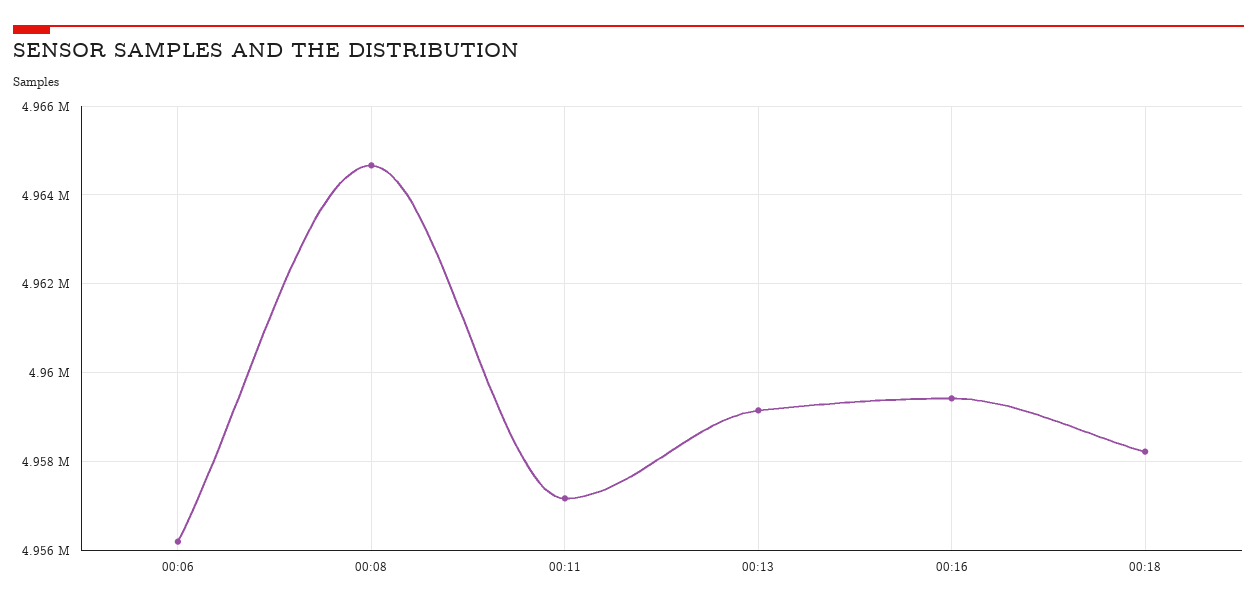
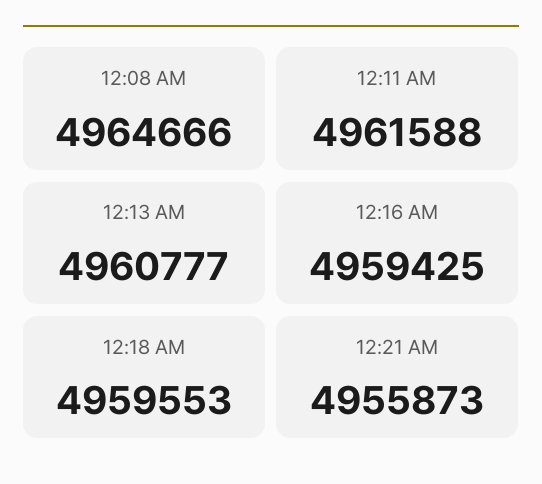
00:06: 4956200 -> none
00:11: 4957200 -> 4961588
00:13: 4959200 -> 4960777
00:18: 4958200 -> 4959553
12:21 AM: none -> 4955873

